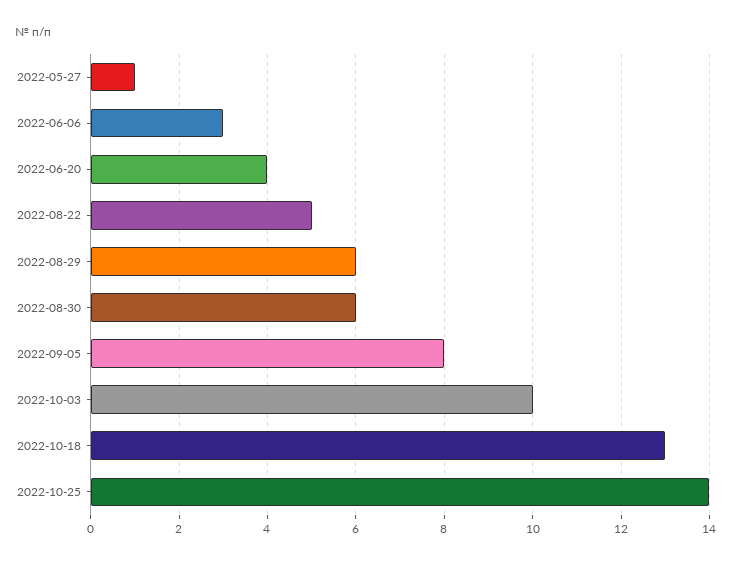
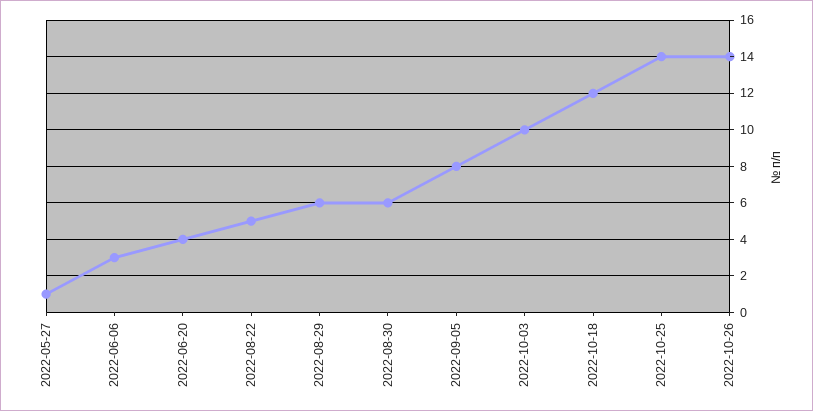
2022-10-18: 13 -> 12
2022-10-26: none -> 14

